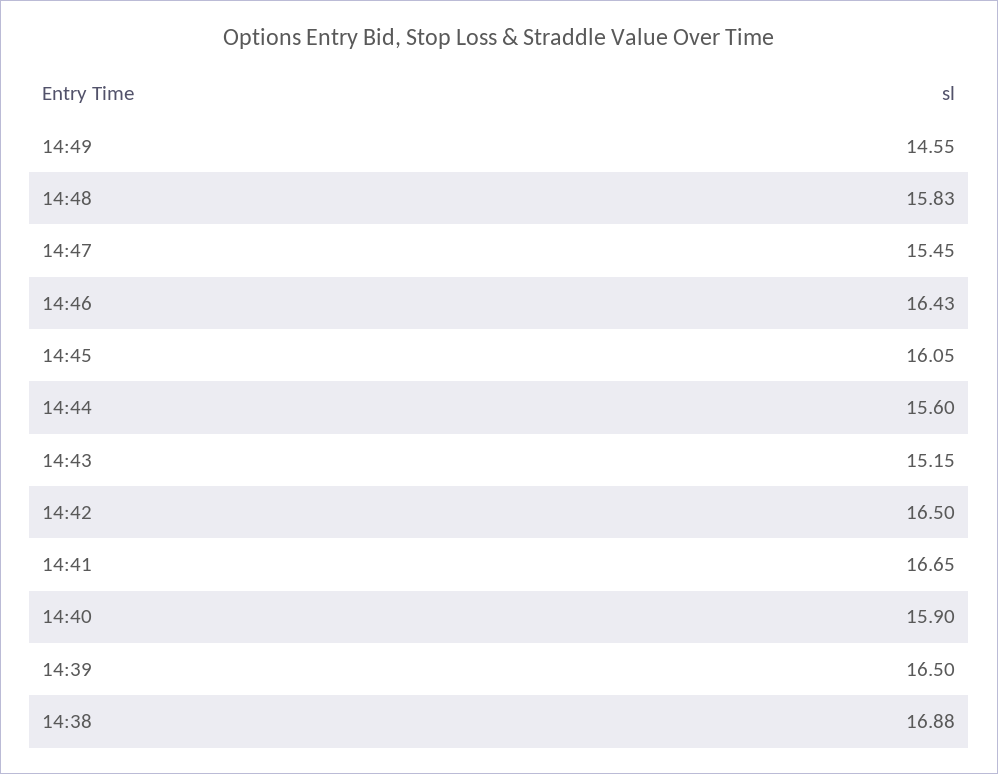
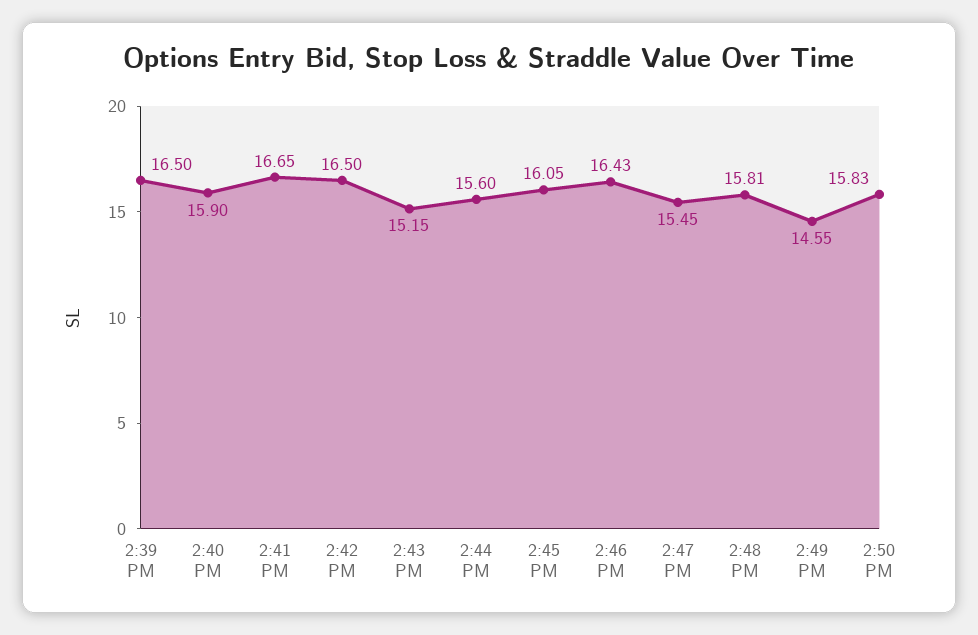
14:48: 15.83 -> 15.81
14:38: 16.88 -> none
2:50 PM: none -> 15.83

